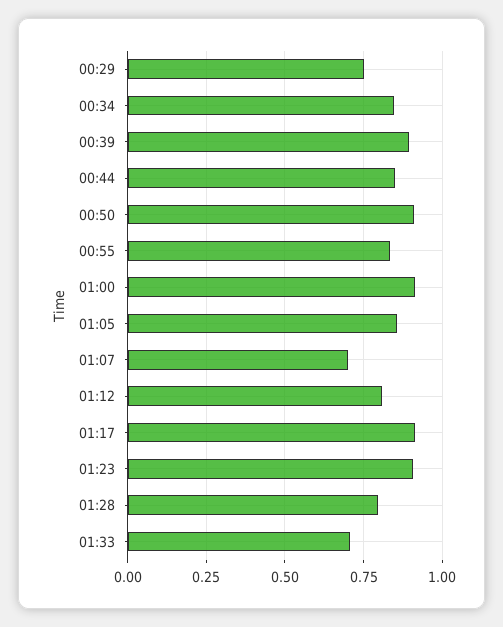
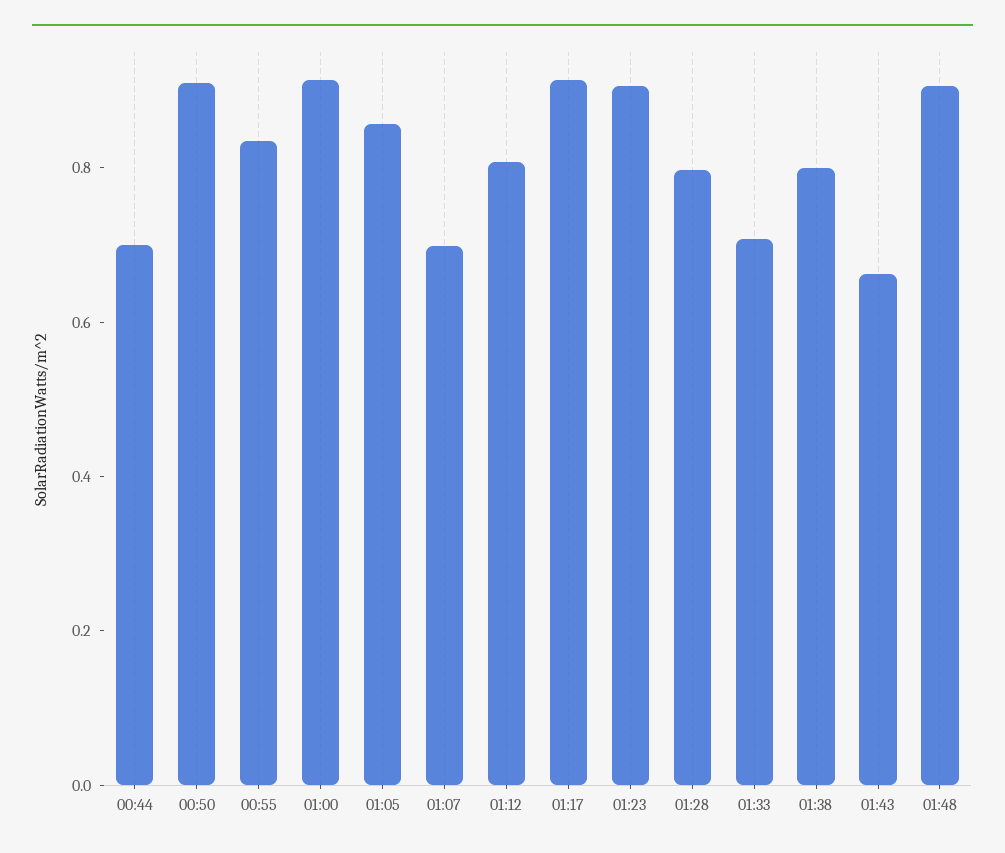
00:29: 0.75 -> none
00:34: 0.85 -> none
00:39: 0.9 -> none
00:44: 0.85 -> 0.7
01:38: none -> 0.8
01:43: none -> 0.65
01:48: none -> 0.9

